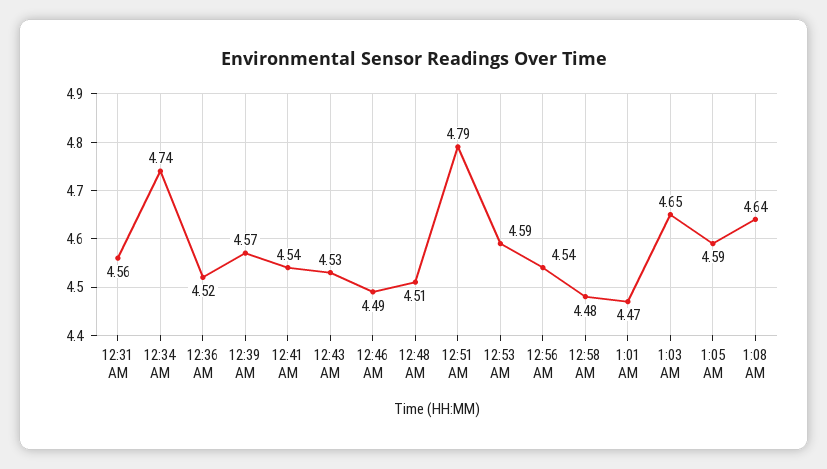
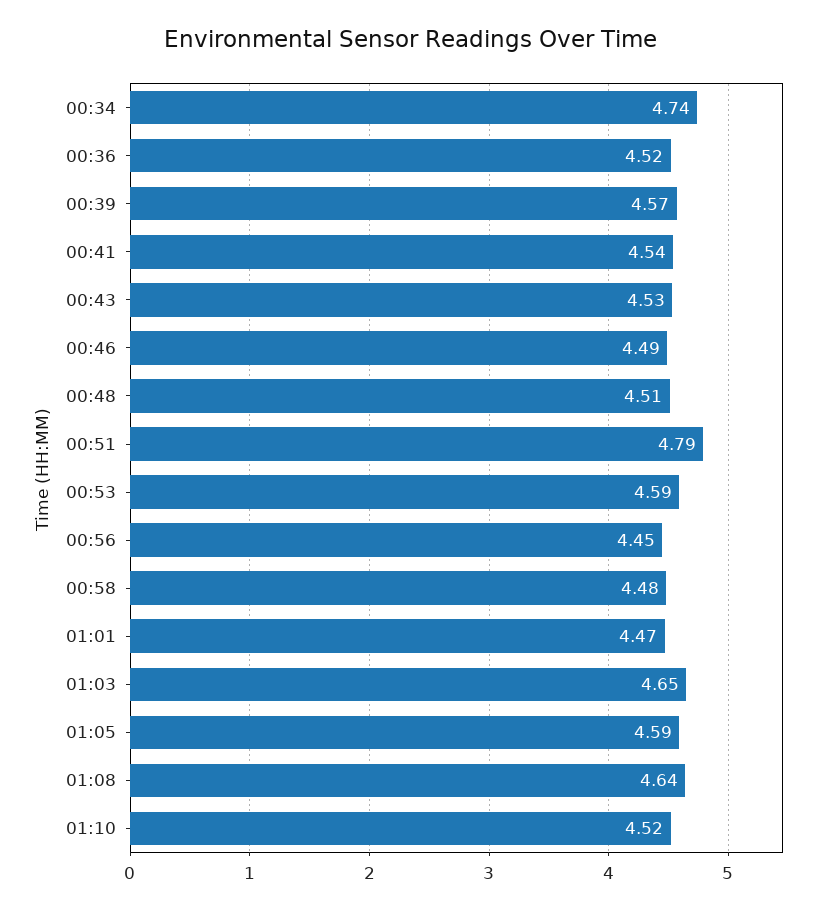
12:31 AM: 4.56 -> none
12:56 AM: 4.54 -> 4.45
01:10: none -> 4.52

